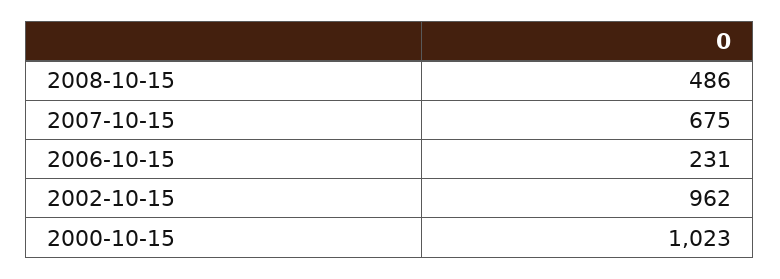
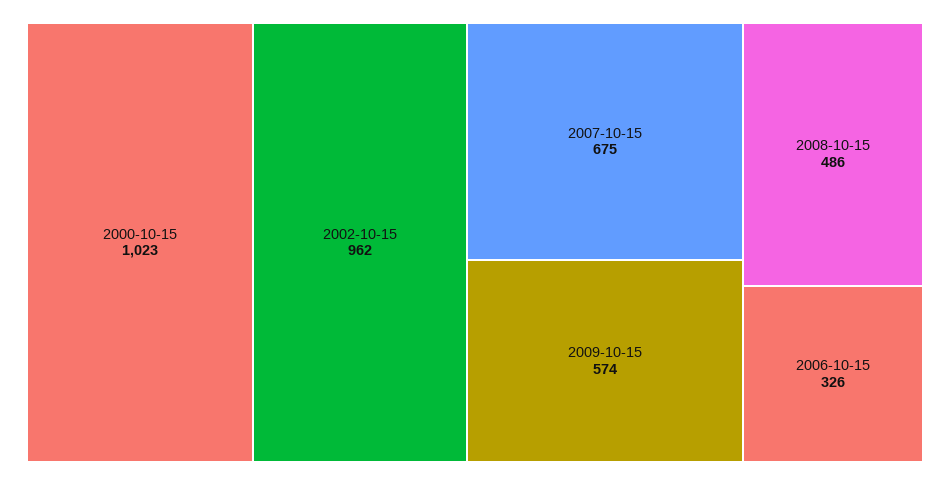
2006-10-15: 231 -> 326
2009-10-15: none -> 574

